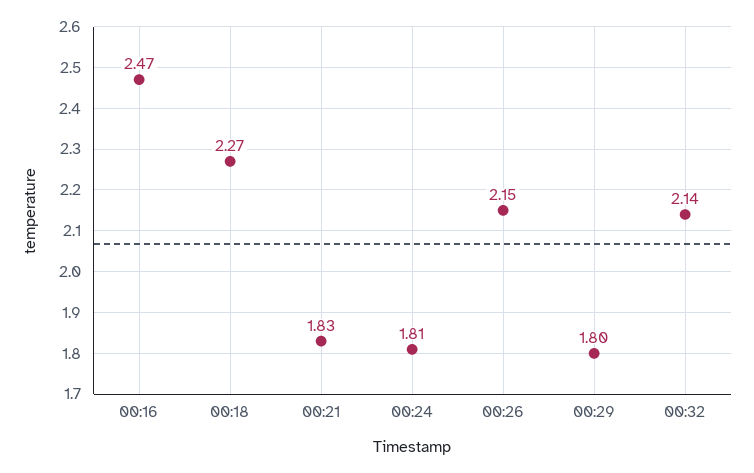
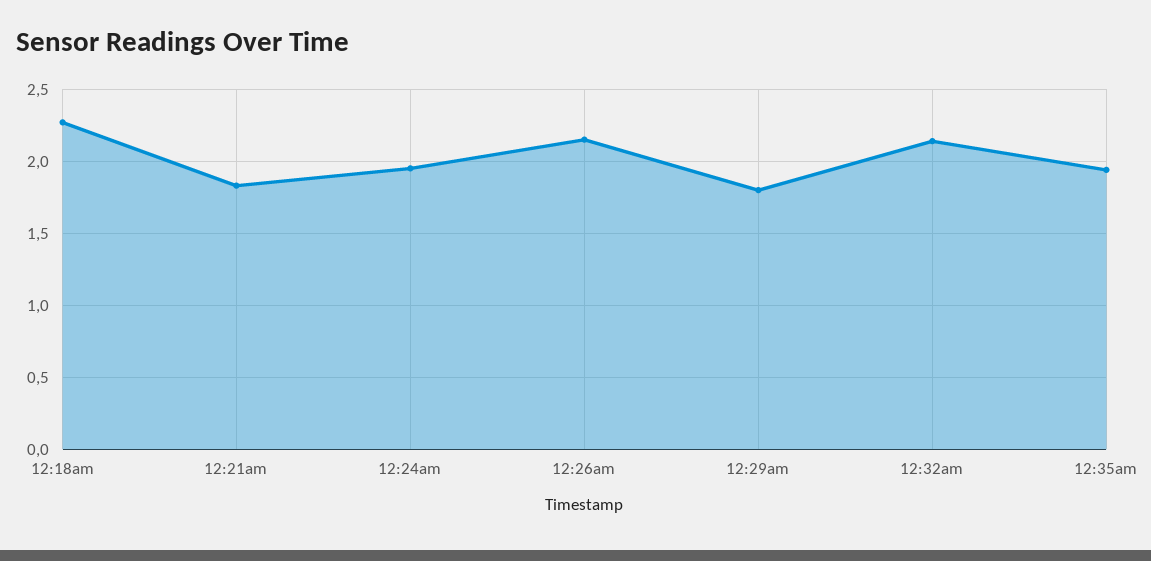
00:16: 2.47 -> none
00:24: 1.81 -> 1.95
12:35am: none -> 1.95

